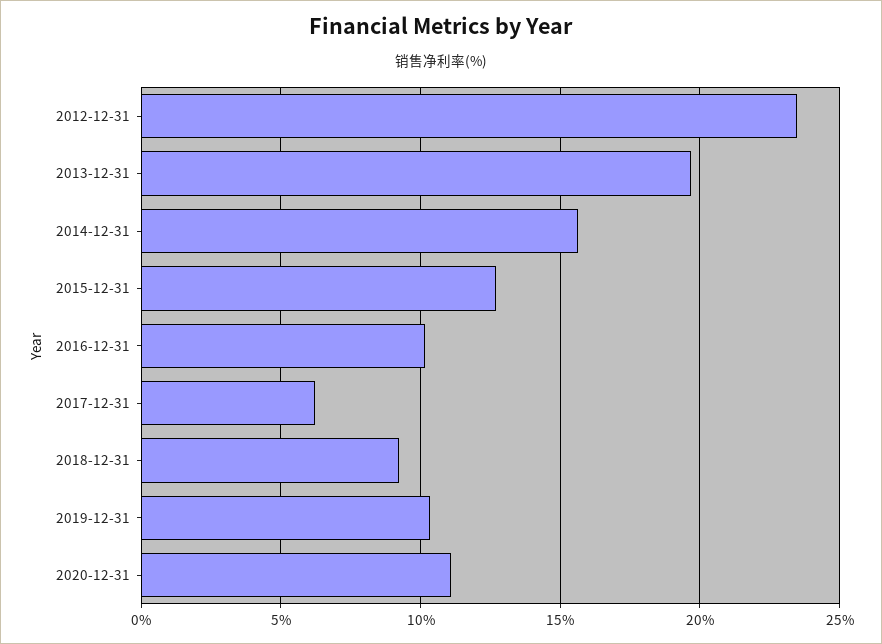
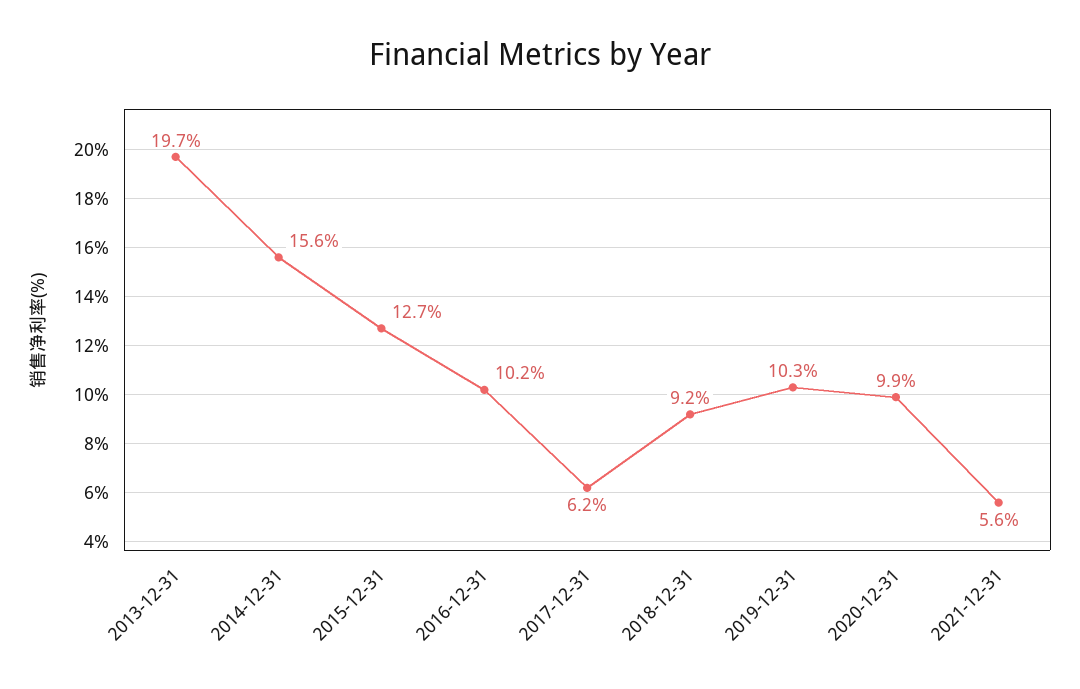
2012-12-31: 23.5 -> none
2020-12-31: 11 -> 9.9
2021-12-31: none -> 5.6

